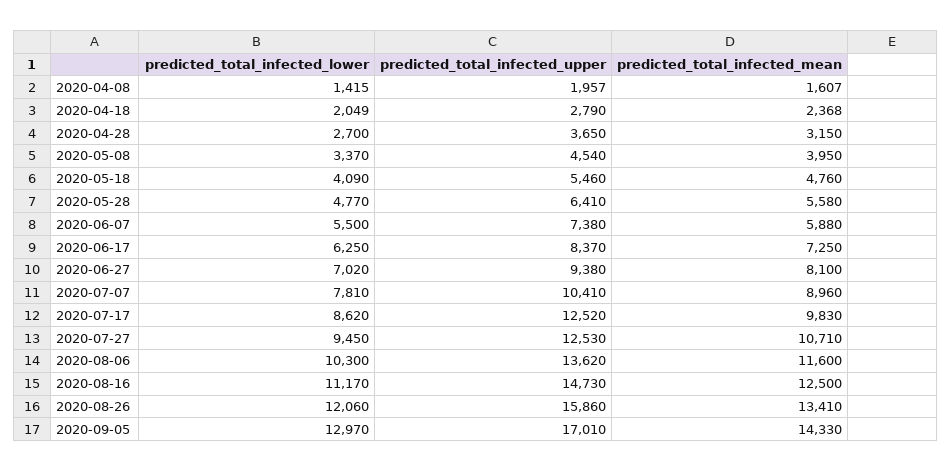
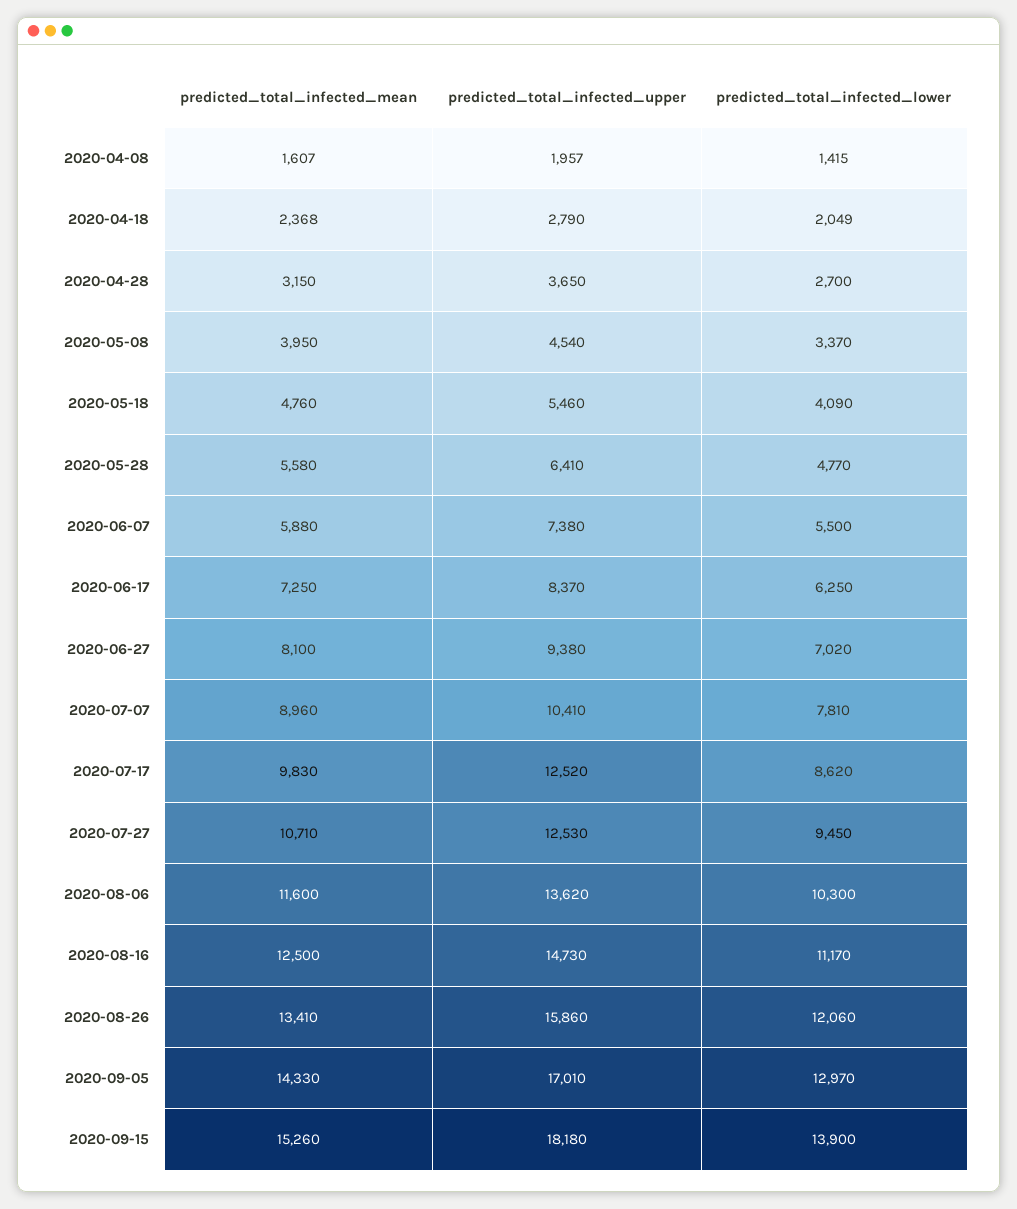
predicted_total_infected_mean, 2020-09-15: none -> 15260
predicted_total_infected_upper, 2020-09-15: none -> 18180
predicted_total_infected_lower, 2020-09-15: none -> 13900

